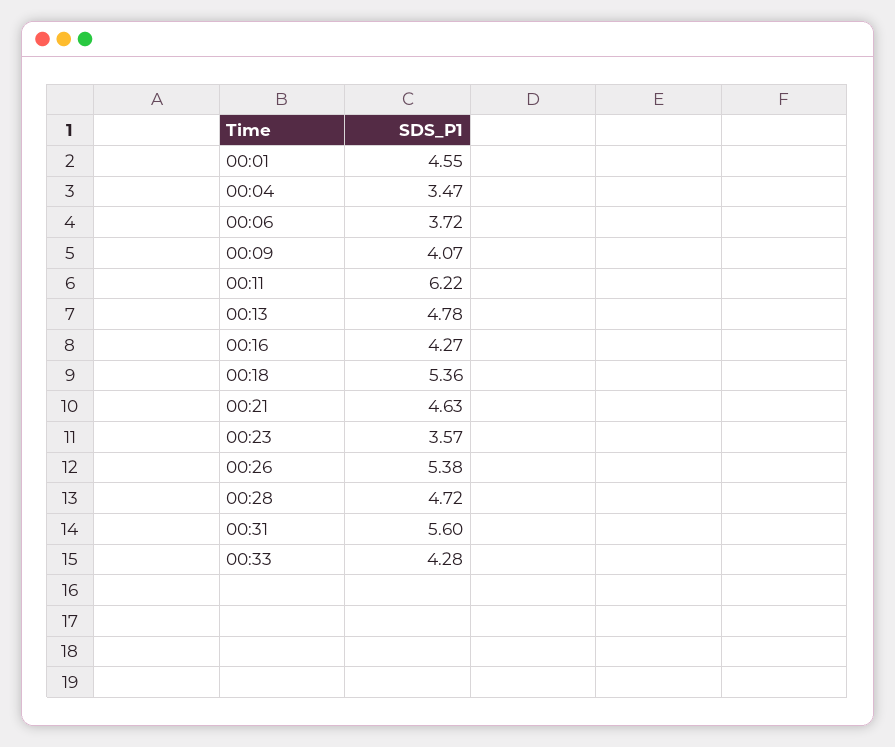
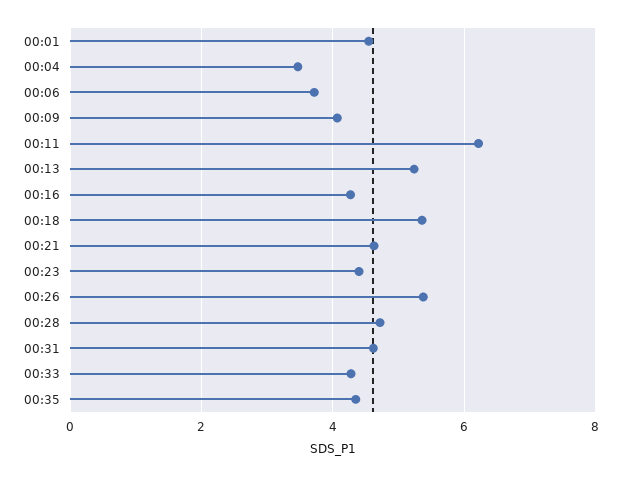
00:13: 4.78 -> 5.2
00:23: 3.57 -> 4.4
00:31: 5.6 -> 4.6
00:35: none -> 4.4

